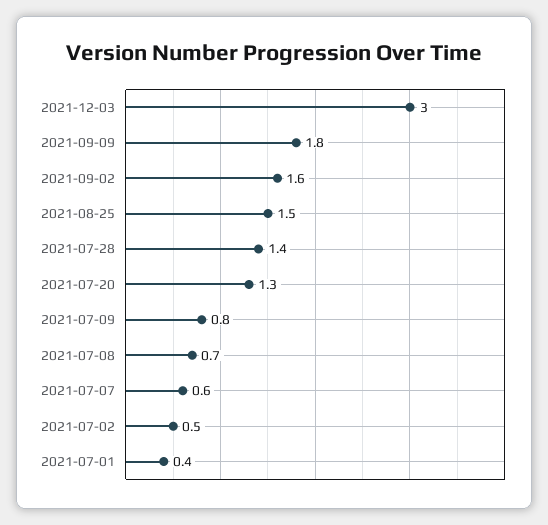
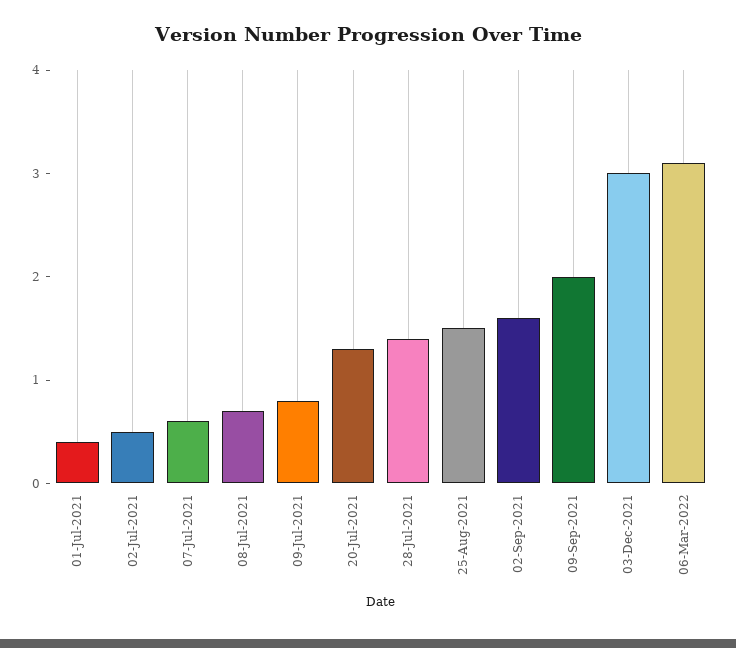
2021-09-09: 1.8 -> 2
06-Mar-2022: none -> 3.1

